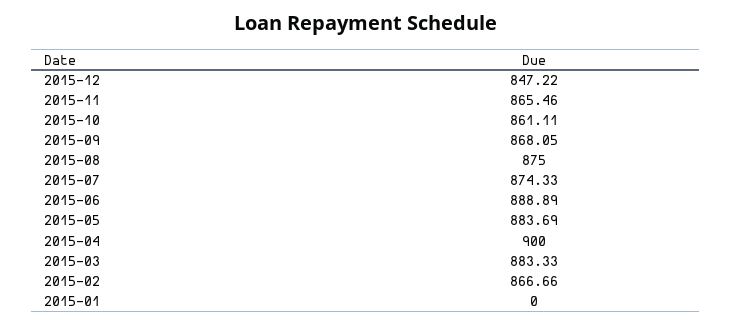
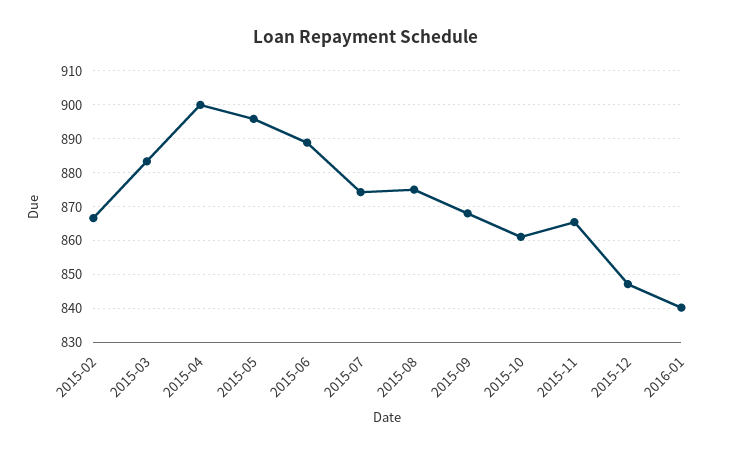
2015-05: 883.69 -> 896
2015-01: 0 -> none
2016-01: none -> 840

